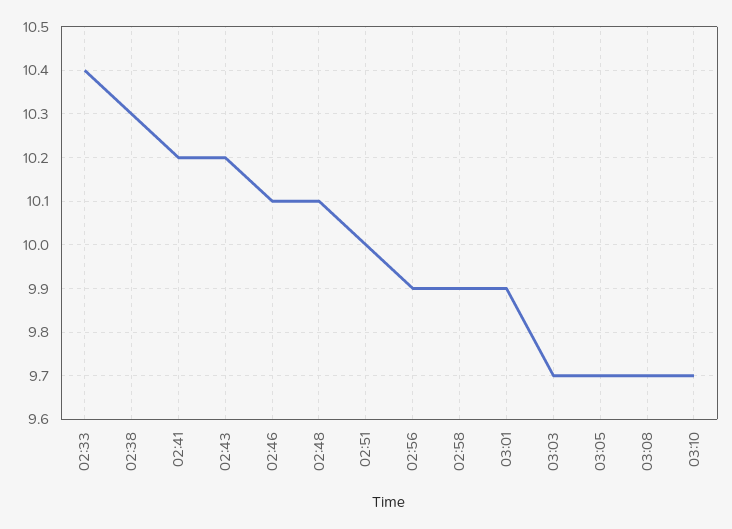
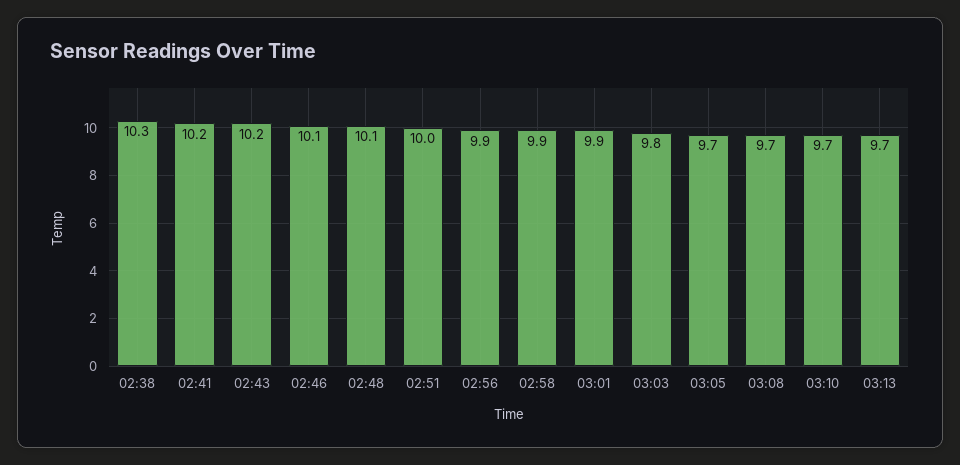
02:33: 10.4 -> none
03:03: 9.7 -> 9.8
03:13: none -> 9.7

